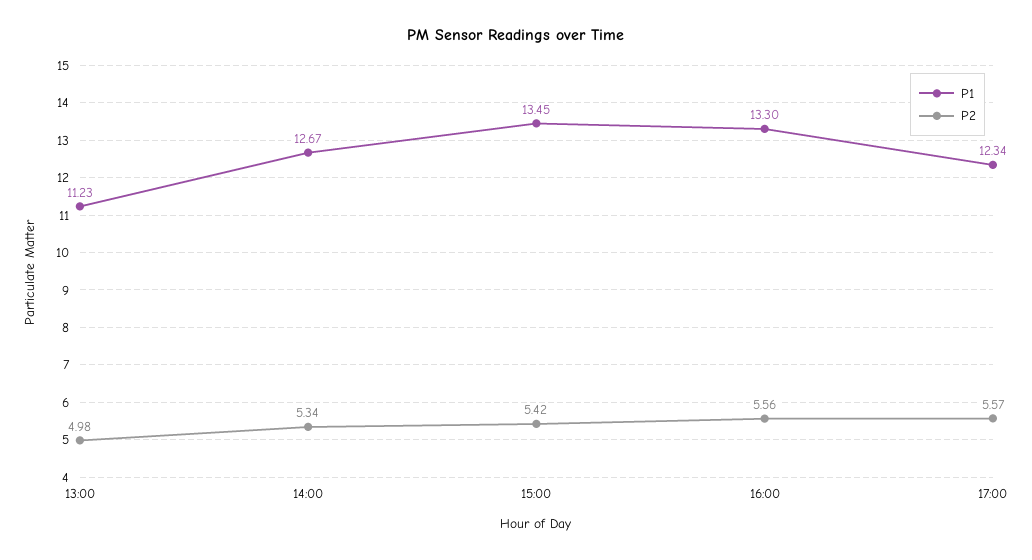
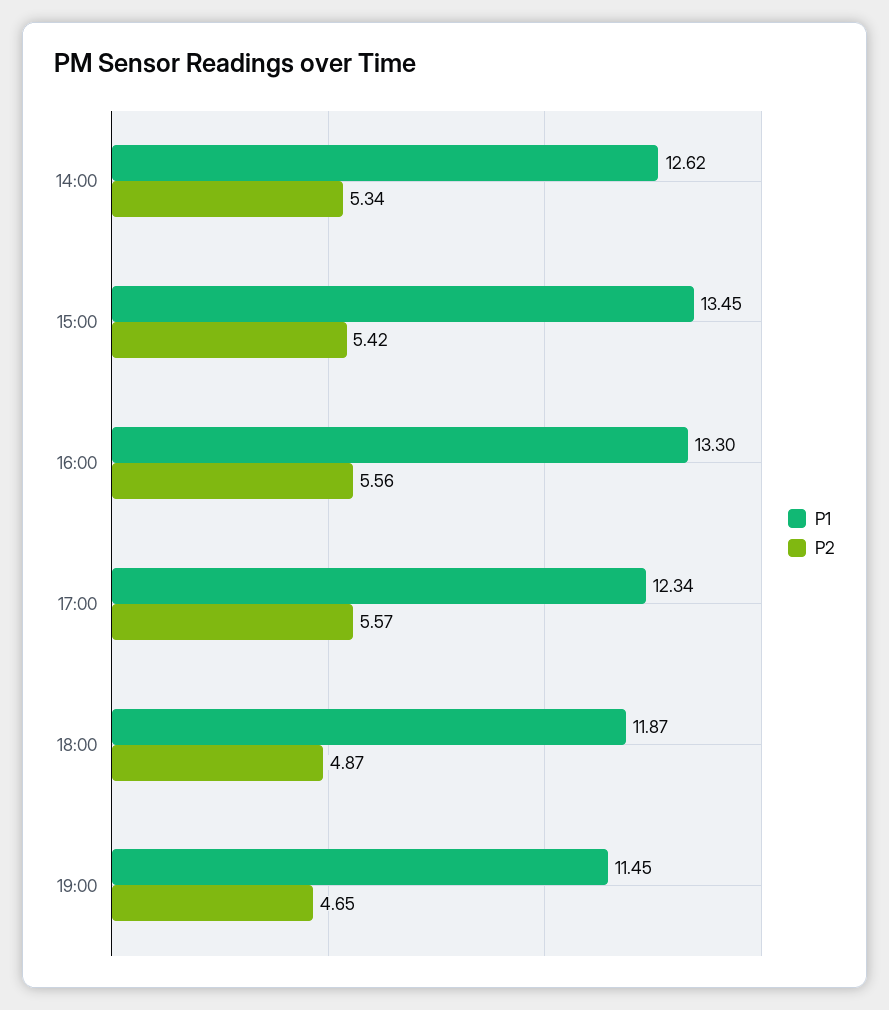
P1, 13:00: 11.23 -> none
P2, 13:00: 4.98 -> none
P1, 14:00: 12.67 -> 12.62
P1, 18:00: none -> 11.87
P2, 18:00: none -> 4.87
P1, 19:00: none -> 11.45
P2, 19:00: none -> 4.65

